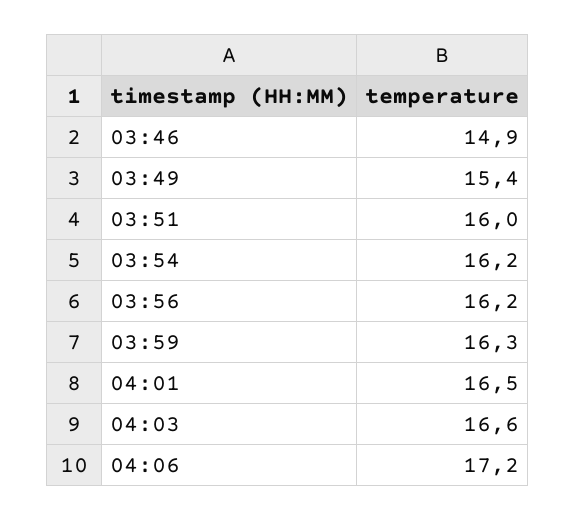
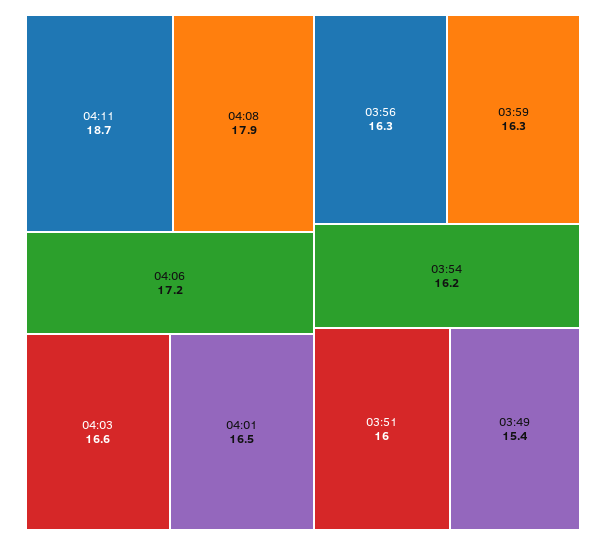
03:46: 14.9 -> none
03:56: 16.2 -> 16.3
04:11: none -> 18.7
04:08: none -> 17.9

